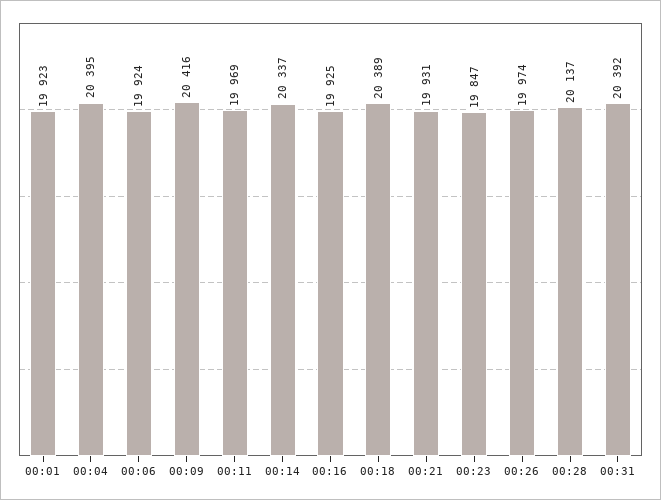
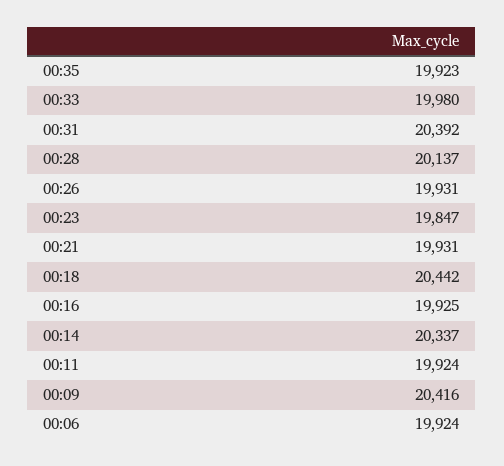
00:01: 19923 -> none
00:04: 20395 -> none
00:11: 19969 -> 19924
00:18: 20389 -> 20442
00:26: 19974 -> 19931
00:35: none -> 19923
00:33: none -> 19980

